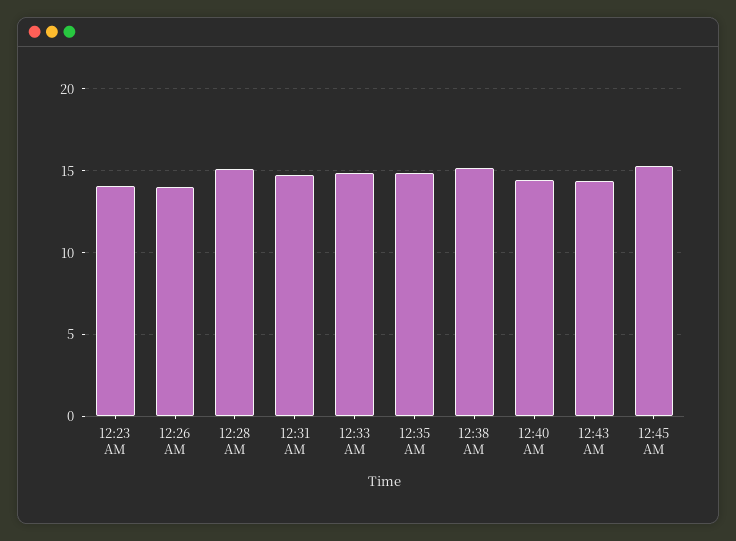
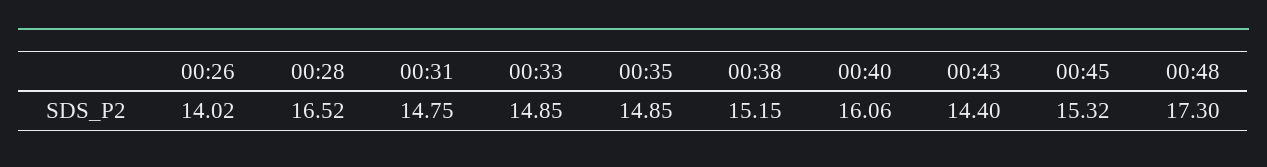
12:23 AM: 14 -> none
12:28 AM: 15 -> 16.52
12:40 AM: 14.5 -> 16.06
00:48: none -> 17.3

